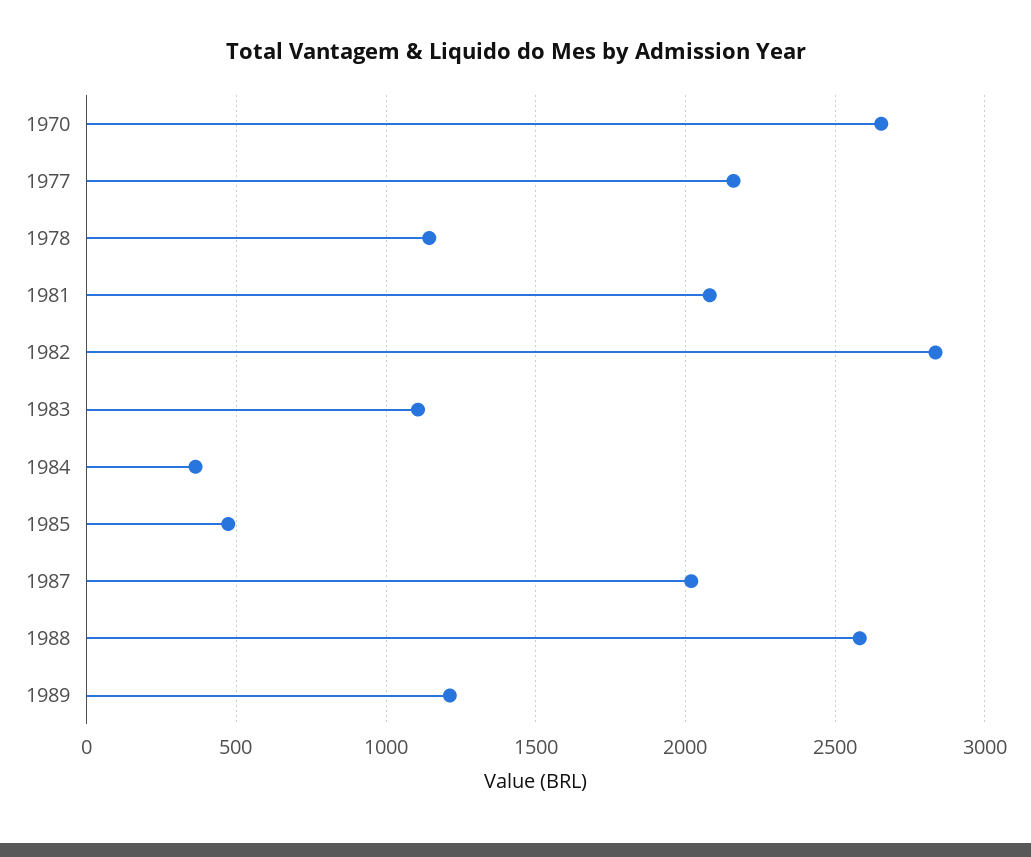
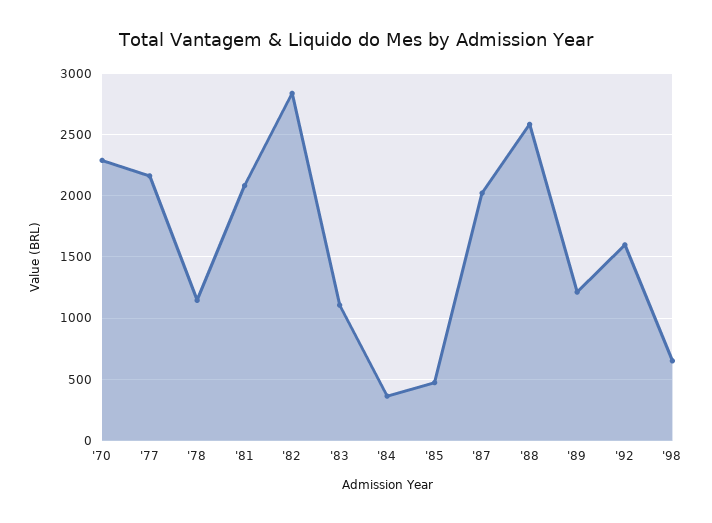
1970: 2650 -> 2300
'92: none -> 1600
'98: none -> 650

